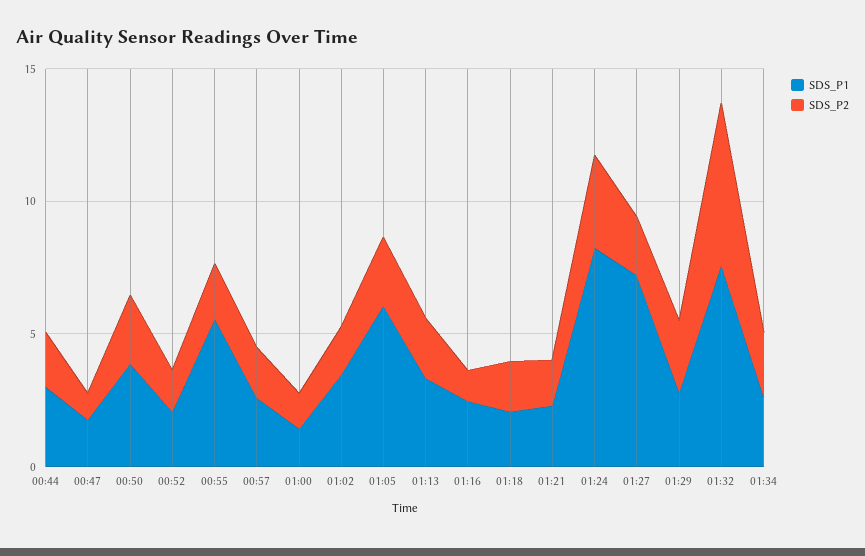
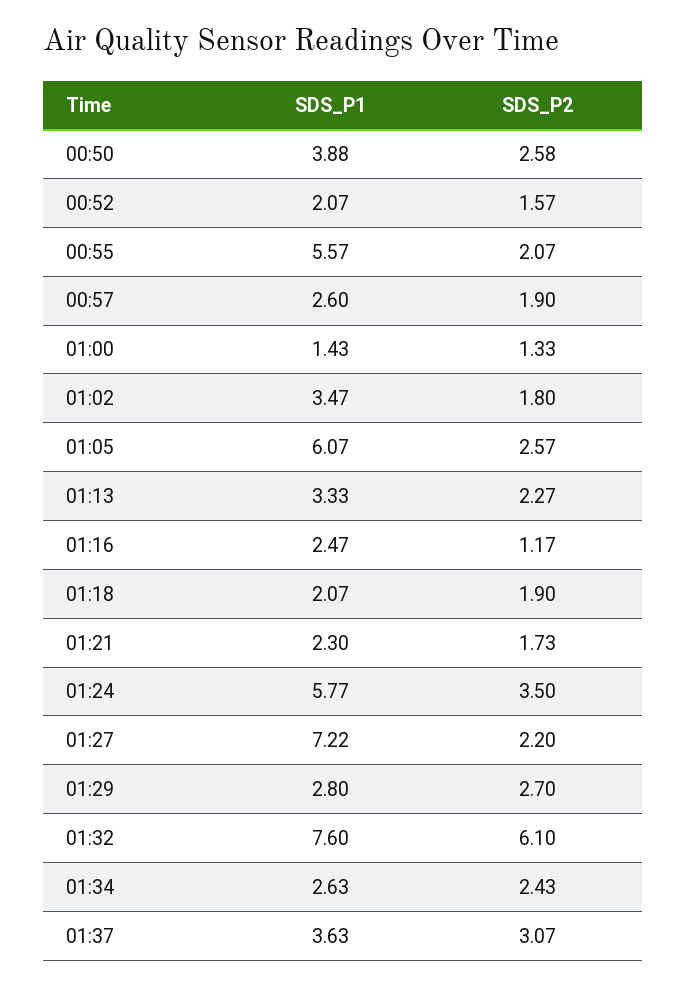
SDS_P1, 00:44: 3 -> none
SDS_P2, 00:44: 2 -> none
SDS_P1, 00:47: 2 -> none
SDS_P2, 00:47: 1 -> none
SDS_P1, 01:24: 8 -> 5.77
SDS_P1, 01:37: none -> 3.63
SDS_P2, 01:37: none -> 3.07

